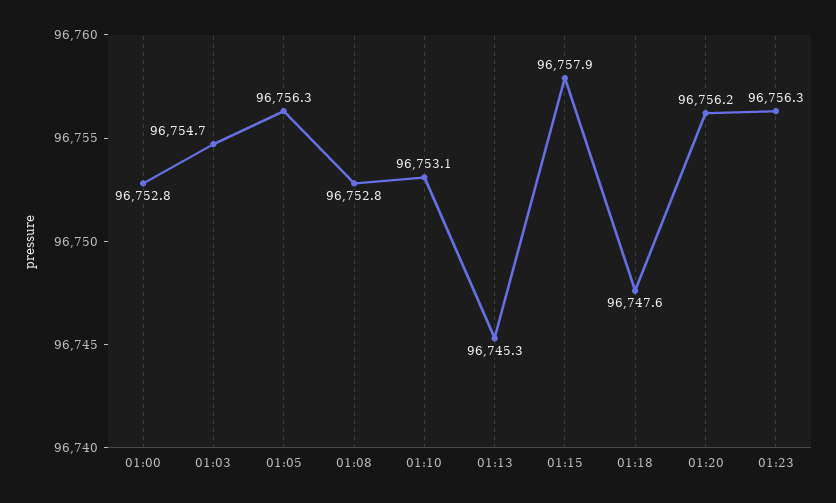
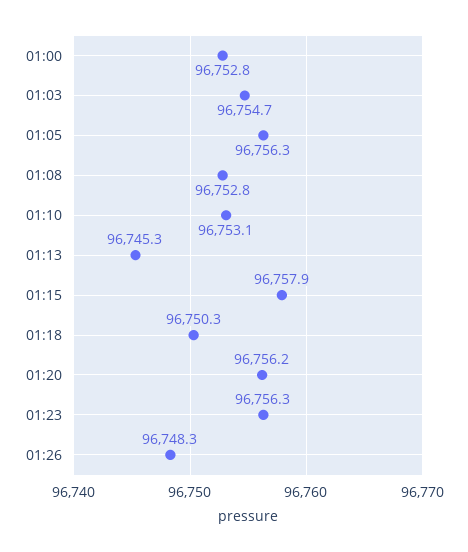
01:18: 96747.6 -> 96750.3
01:26: none -> 96748.3

